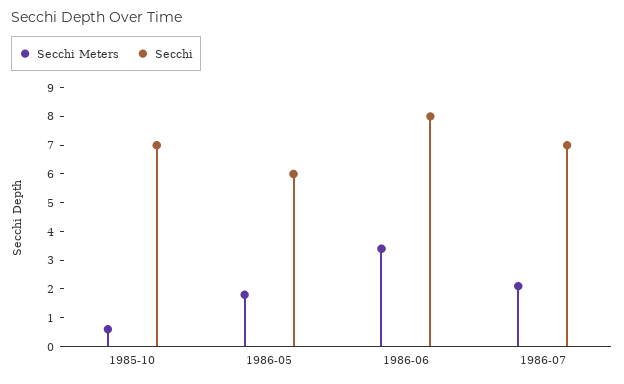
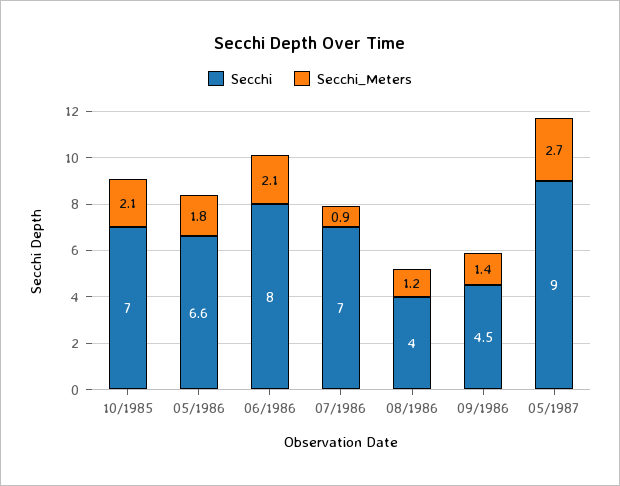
Secchi Meters, 1985-10: 0.5 -> 2.1
Secchi, 1986-05: 6 -> 6.6
Secchi Meters, 1986-06: 3.5 -> 2.1
Secchi Meters, 1986-07: 2 -> 0.9
Secchi, 08/1986: none -> 4
Secchi Meters, 08/1986: none -> 1.2
Secchi, 09/1986: none -> 4.5
Secchi Meters, 09/1986: none -> 1.4
Secchi, 05/1987: none -> 9
Secchi Meters, 05/1987: none -> 2.7

